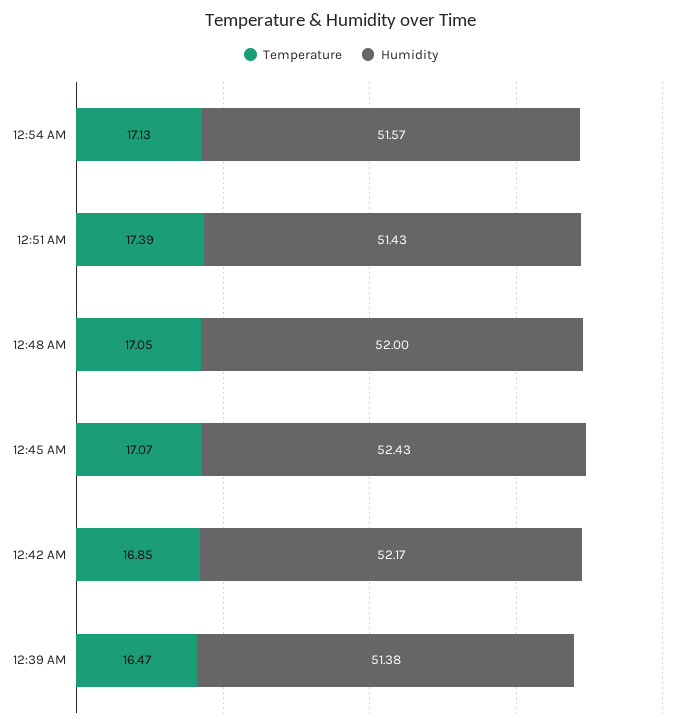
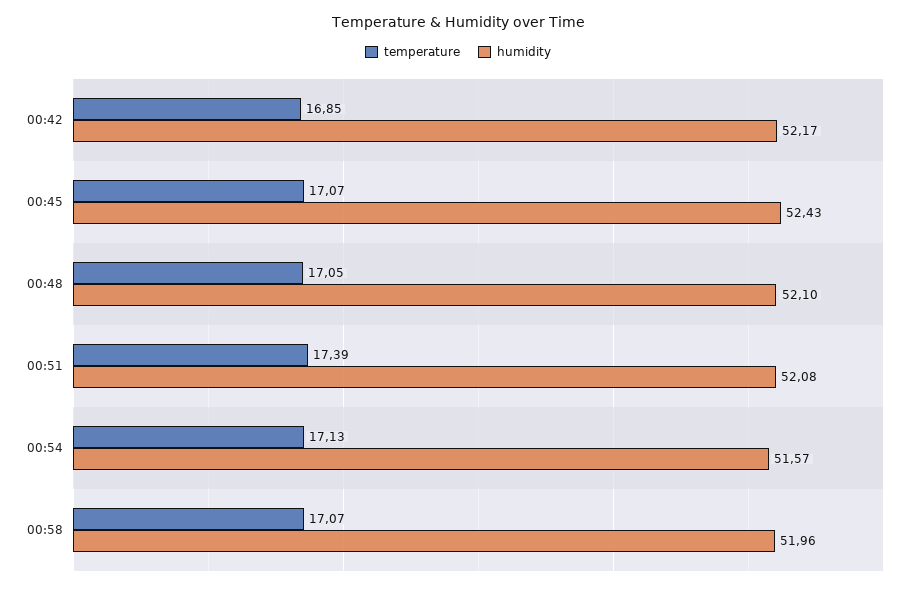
Humidity, 12:51 AM: 51.43 -> 52.08
Humidity, 12:48 AM: 52 -> 52.1
Temperature, 12:39 AM: 16.47 -> none
Humidity, 12:39 AM: 51.38 -> none
Temperature, 00:58: none -> 17.07
Humidity, 00:58: none -> 51.96

